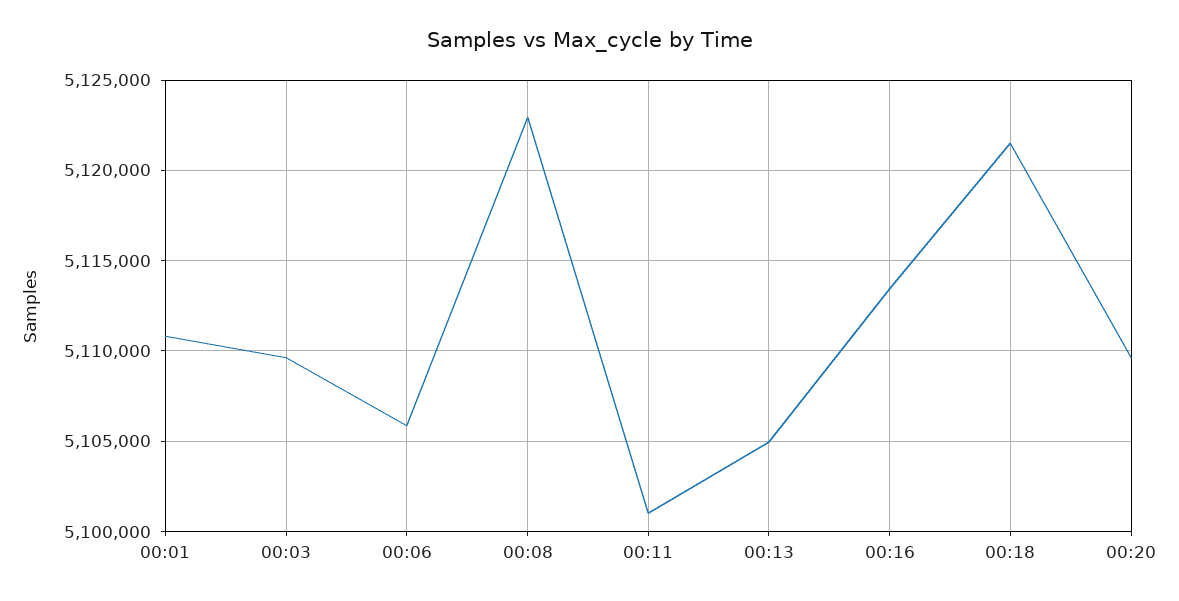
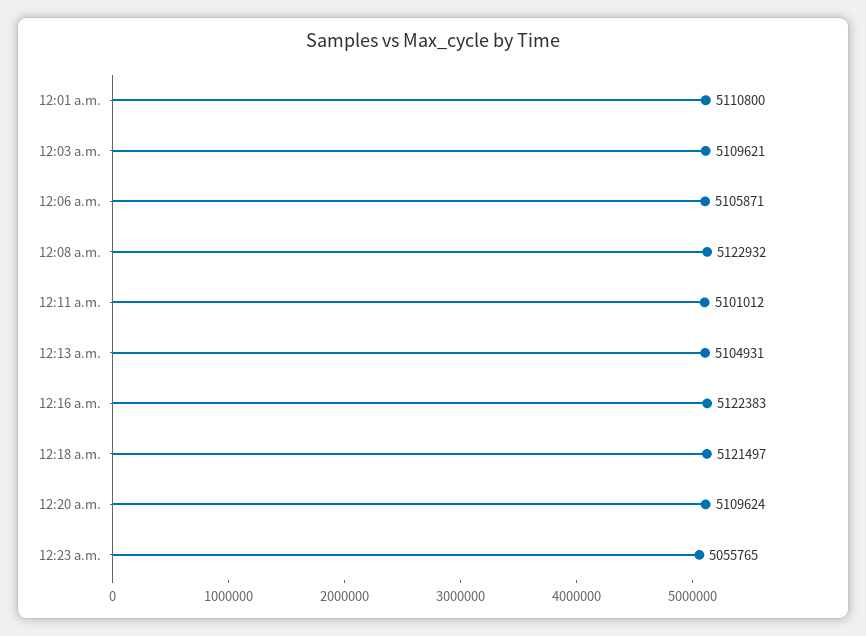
00:16: 5113500 -> 5122383
12:23 a.m.: none -> 5055765

